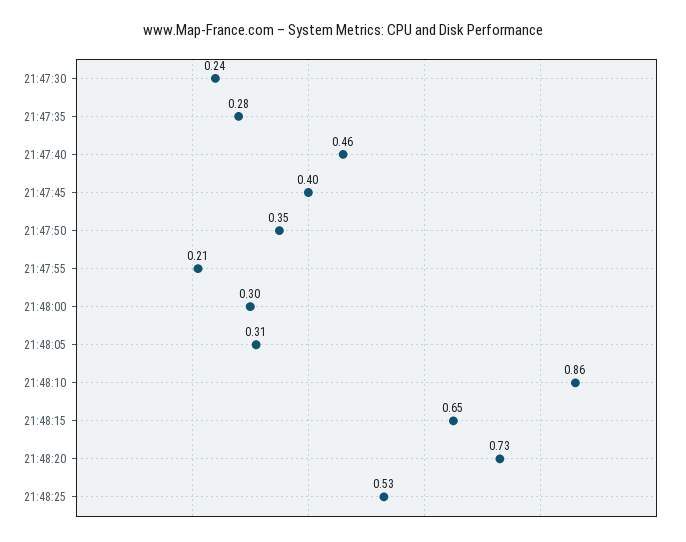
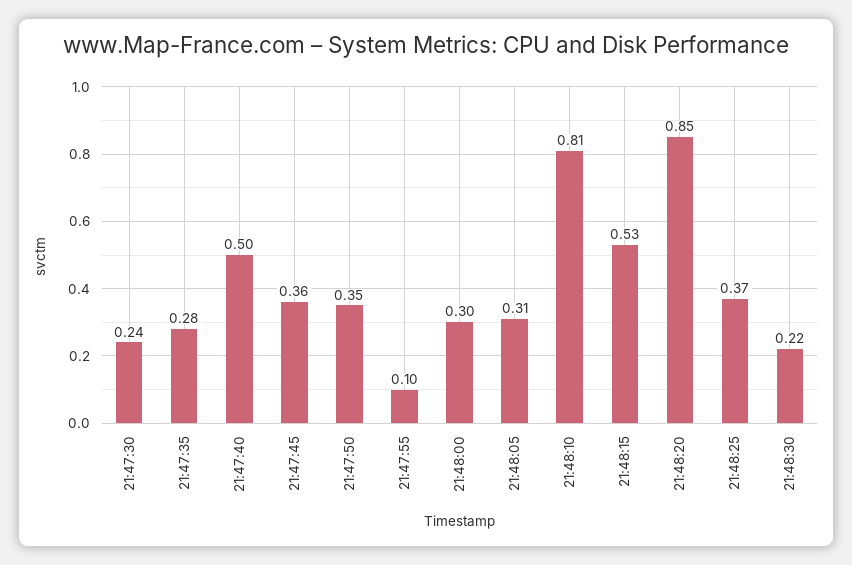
21:47:40: 0.46 -> 0.5
21:47:45: 0.4 -> 0.36
21:47:55: 0.21 -> 0.1
21:48:10: 0.86 -> 0.81
21:48:15: 0.65 -> 0.53
21:48:20: 0.73 -> 0.85
21:48:25: 0.53 -> 0.37
21:48:30: none -> 0.22

